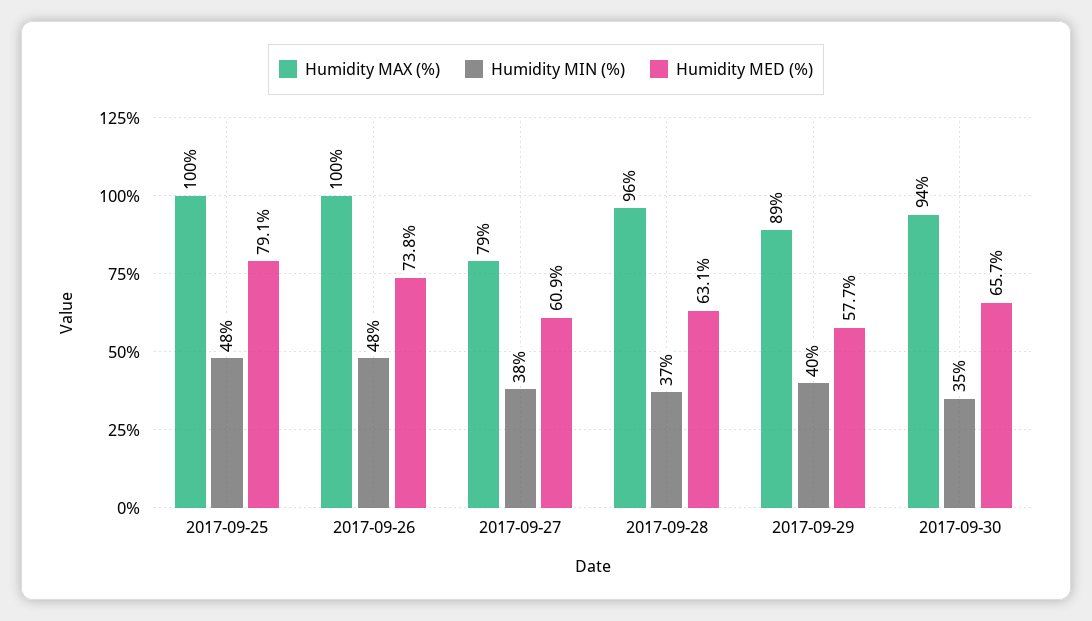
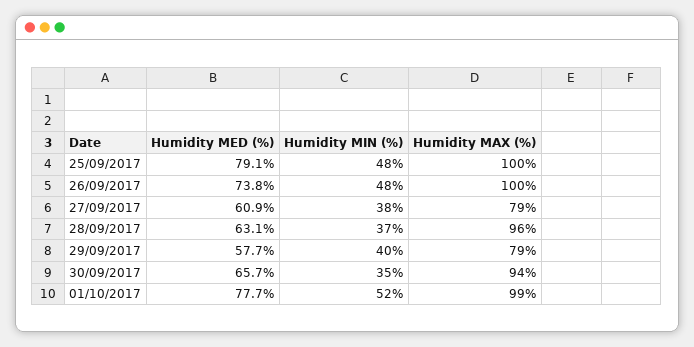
Humidity MAX (%), 2017-09-29: 89 -> 79
Humidity MED (%), 01/10/2017: none -> 77.7
Humidity MIN (%), 01/10/2017: none -> 52
Humidity MAX (%), 01/10/2017: none -> 99

